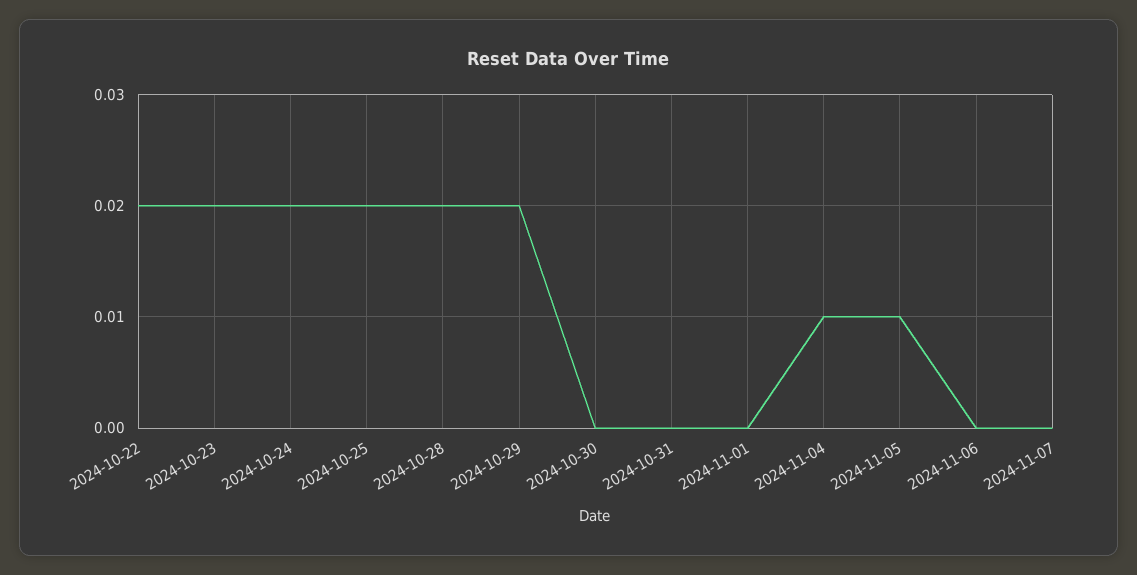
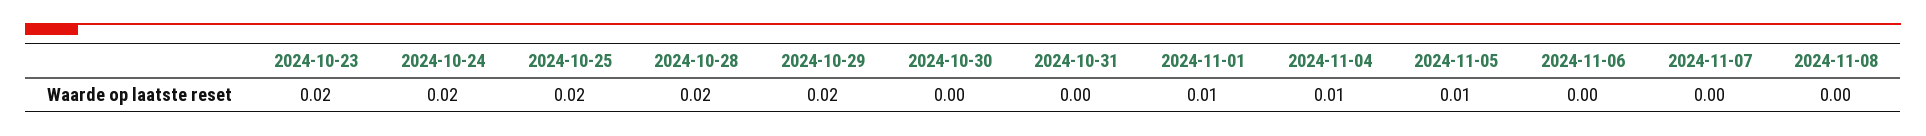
2024-10-22: 0.02 -> none
2024-11-01: 0 -> 0.01
2024-11-08: none -> 0

